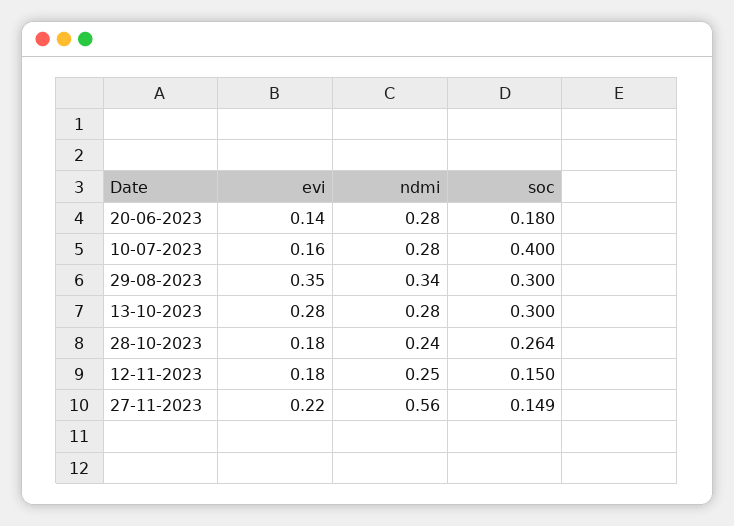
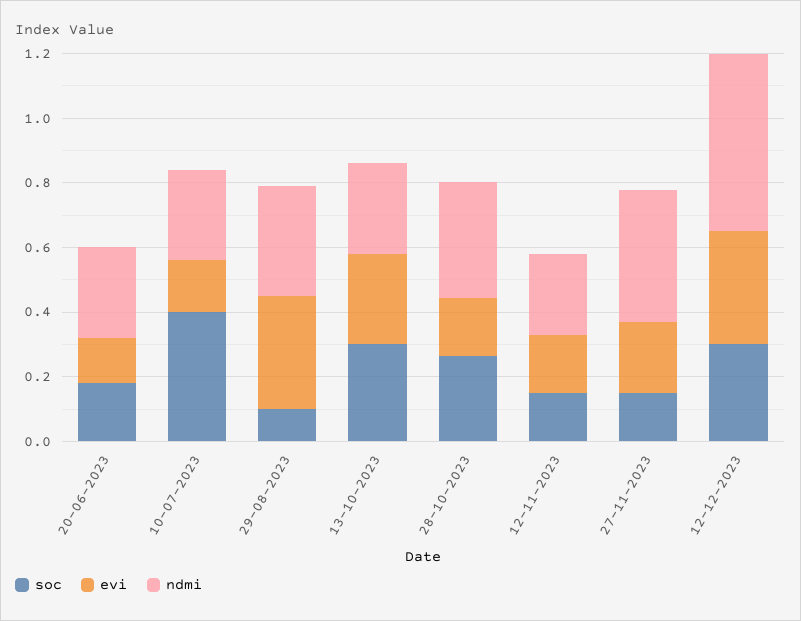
soc, 29-08-2023: 0.3 -> 0.1
ndmi, 28-10-2023: 0.24 -> 0.35
ndmi, 27-11-2023: 0.56 -> 0.4
soc, 12-12-2023: none -> 0.3
evi, 12-12-2023: none -> 0.35
ndmi, 12-12-2023: none -> 0.55

